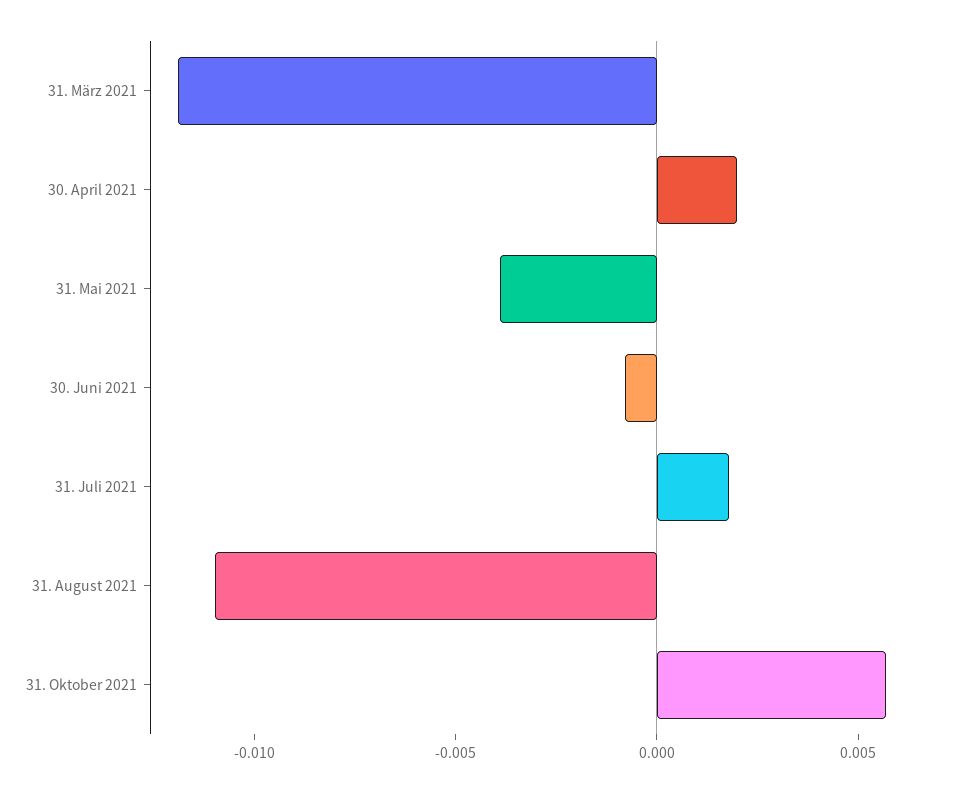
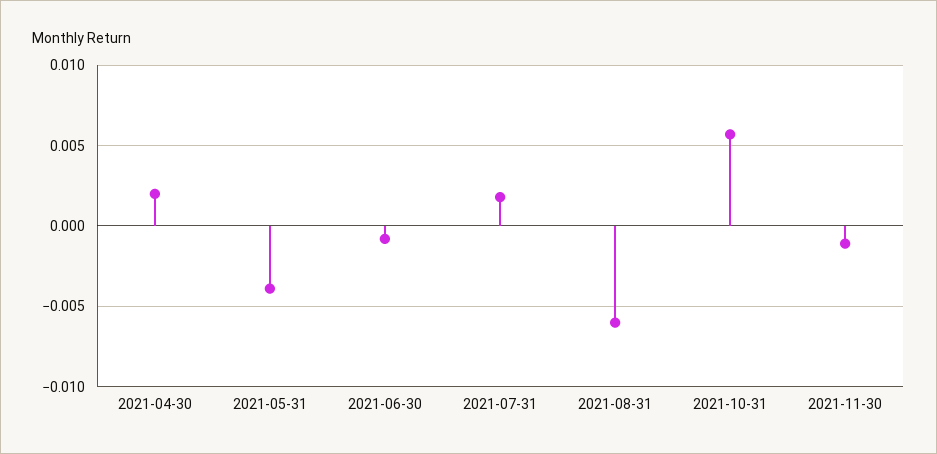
31. März 2021: -0.012 -> none
31. August 2021: -0.011 -> -0.006
2021-11-30: none -> -0.001

